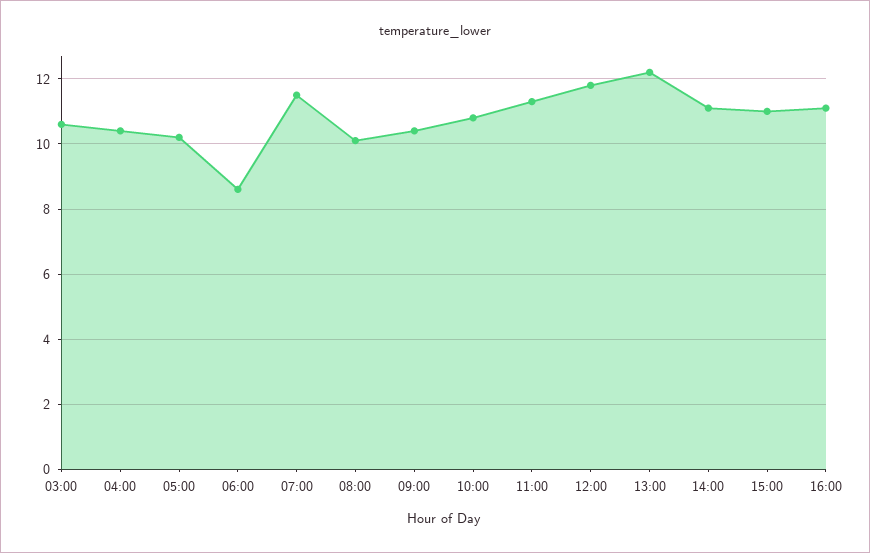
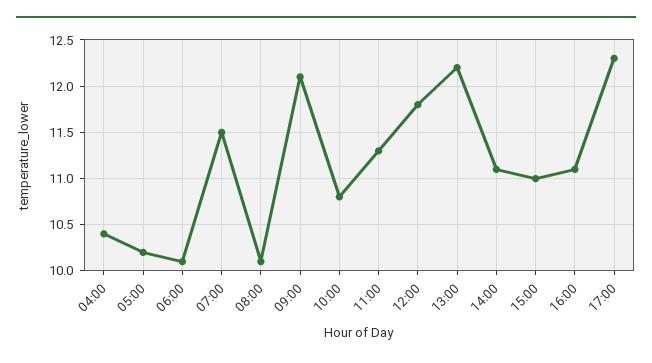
03:00: 10.5 -> none
06:00: 8.5 -> 10.1
09:00: 10.5 -> 12.1
17:00: none -> 12.3

